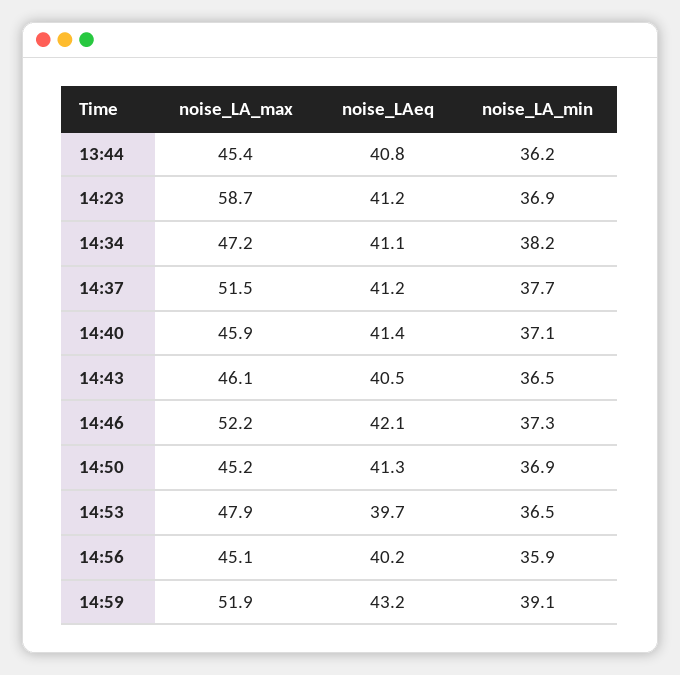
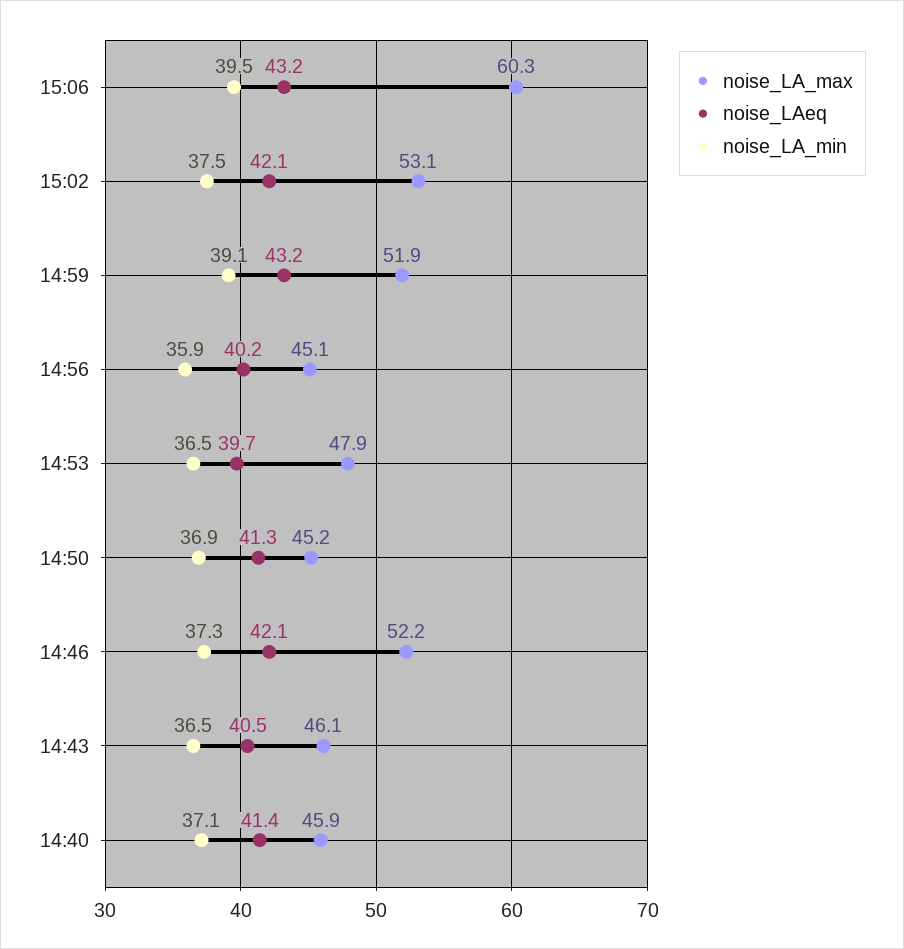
noise_LA_max, 13:44: 45.4 -> none
noise_LAeq, 13:44: 40.8 -> none
noise_LA_min, 13:44: 36.2 -> none
noise_LA_max, 14:23: 58.7 -> none
noise_LAeq, 14:23: 41.2 -> none
noise_LA_min, 14:23: 36.9 -> none
noise_LA_max, 14:34: 47.2 -> none
noise_LAeq, 14:34: 41.1 -> none
noise_LA_min, 14:34: 38.2 -> none
noise_LA_max, 14:37: 51.5 -> none
noise_LAeq, 14:37: 41.2 -> none
noise_LA_min, 14:37: 37.7 -> none
noise_LA_max, 15:06: none -> 60.3
noise_LAeq, 15:06: none -> 43.2
noise_LA_min, 15:06: none -> 39.5
noise_LA_max, 15:02: none -> 53.1
noise_LAeq, 15:02: none -> 42.1
noise_LA_min, 15:02: none -> 37.5

